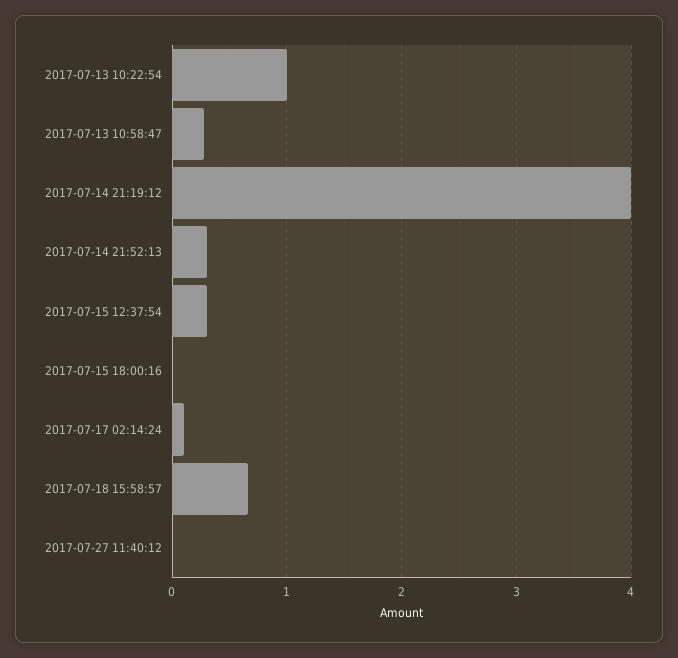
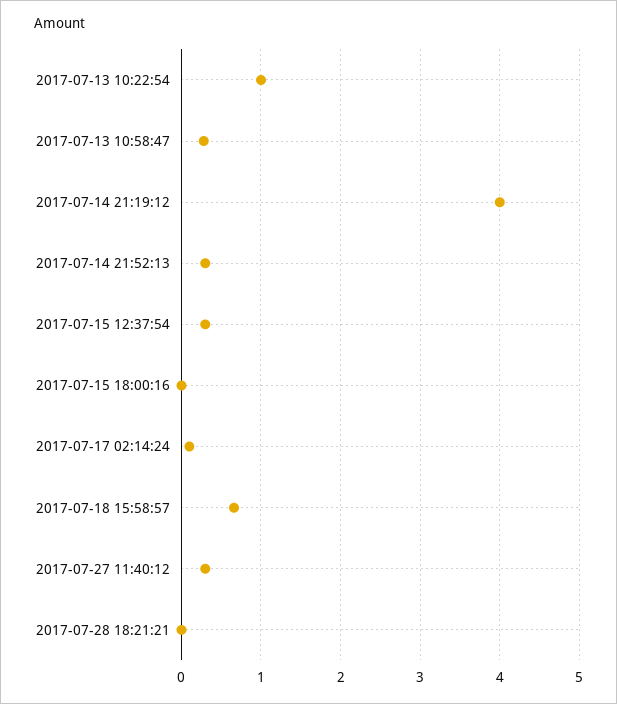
2017-07-27 11:40:12: 0 -> 0.3
2017-07-28 18:21:21: none -> 0

